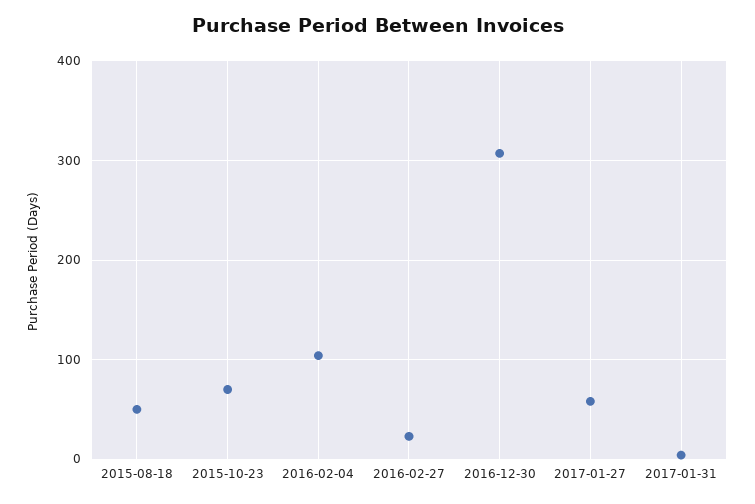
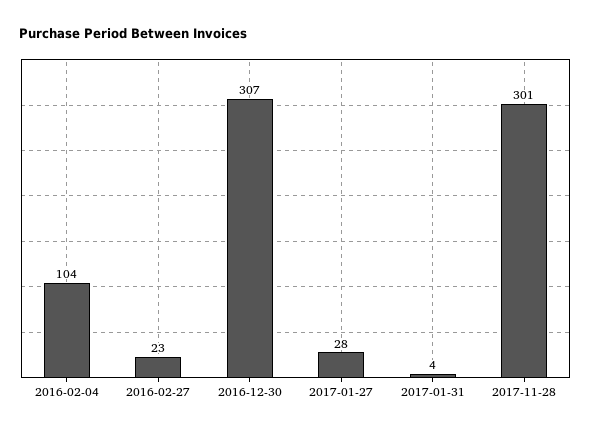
2015-08-18: 50 -> none
2015-10-23: 70 -> none
2017-01-27: 60 -> 28
2017-11-28: none -> 301

